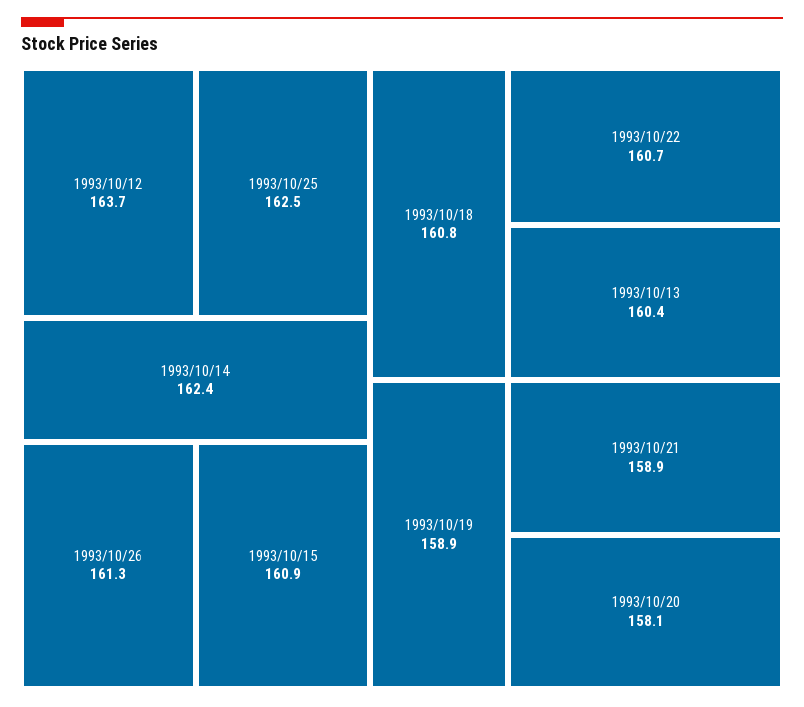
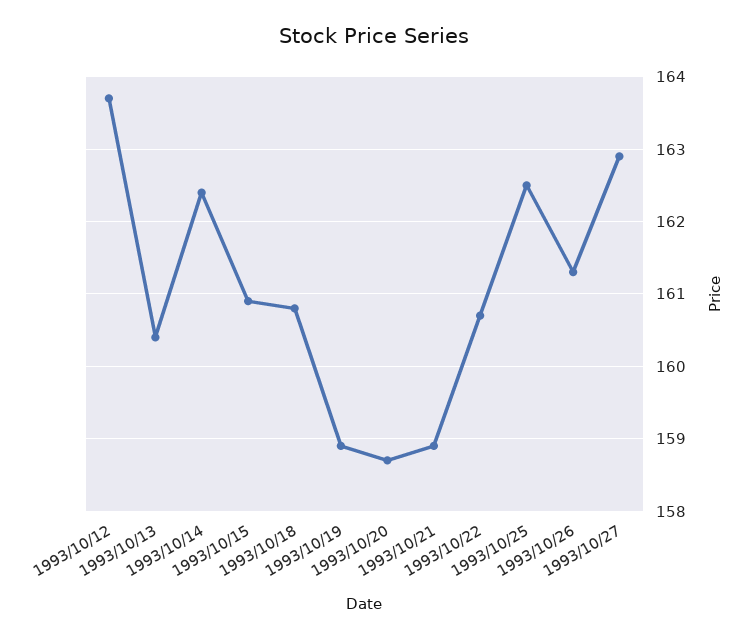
1993/10/20: 158.1 -> 158.7
1993/10/27: none -> 162.9

